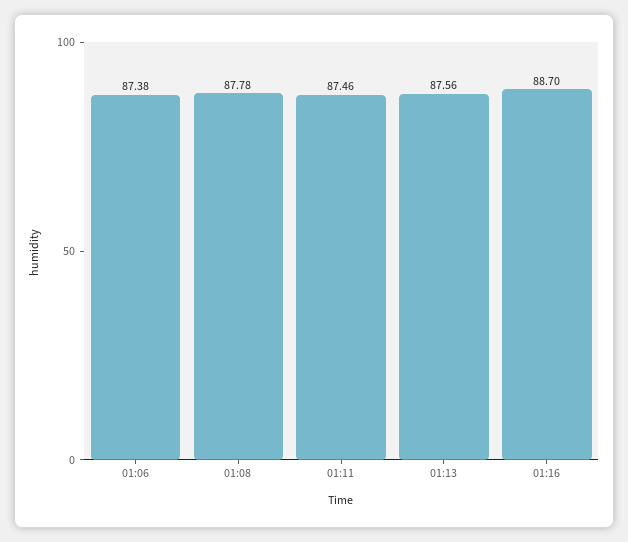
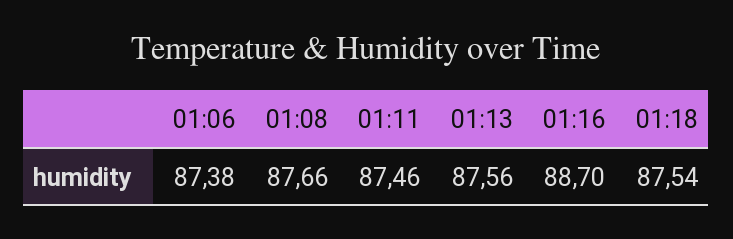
01:08: 87.78 -> 87.66
01:18: none -> 87.54

